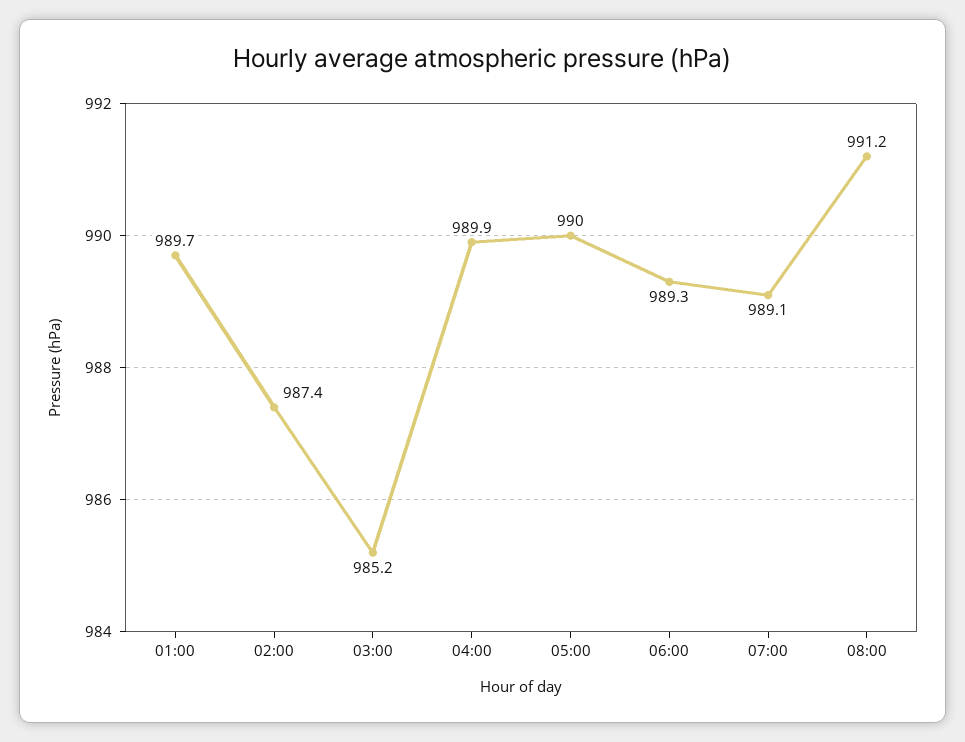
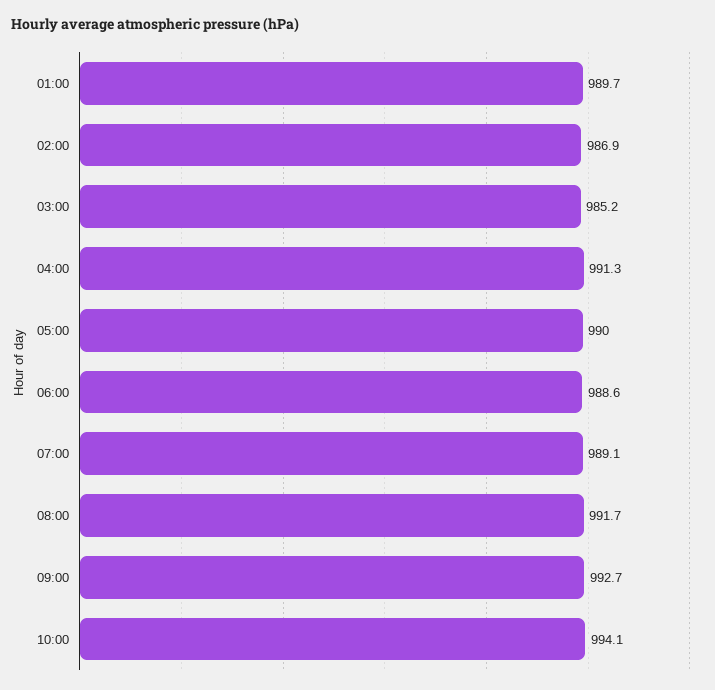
02:00: 987.4 -> 986.9
04:00: 989.9 -> 991.3
06:00: 989.3 -> 988.6
08:00: 991.2 -> 991.7
09:00: none -> 992.7
10:00: none -> 994.1

